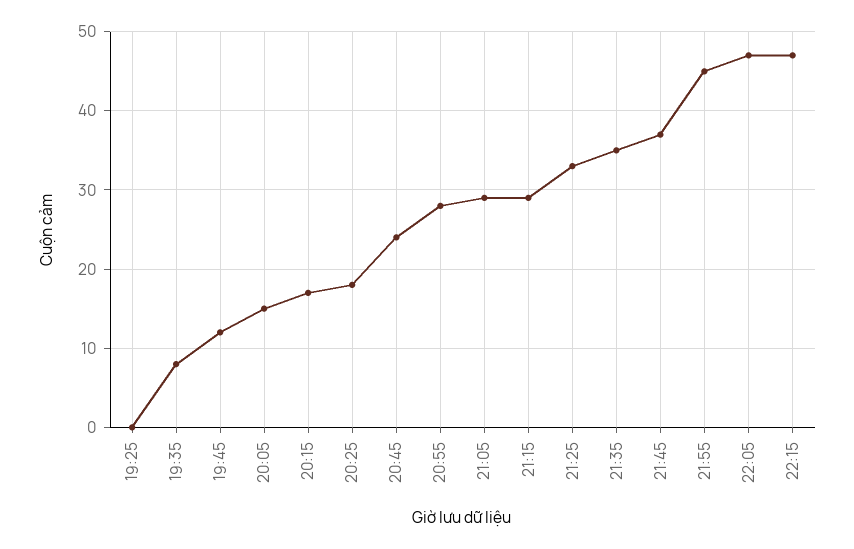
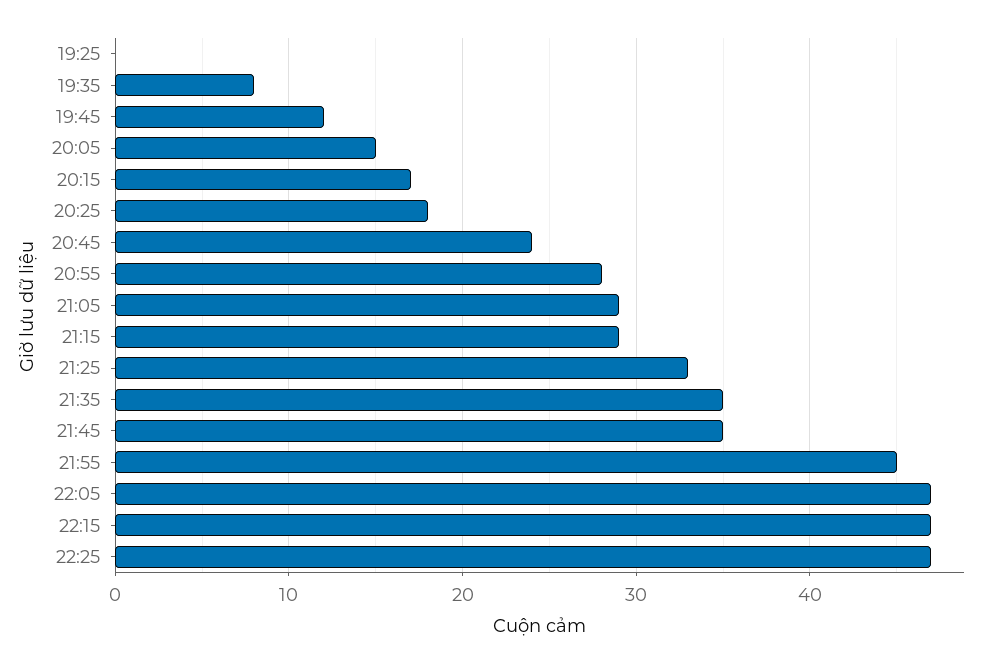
21:45: 37 -> 35
22:25: none -> 47

